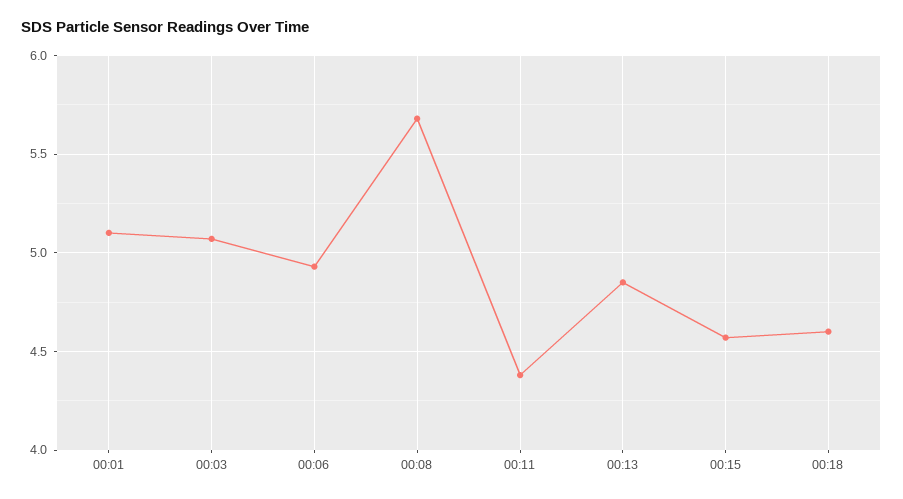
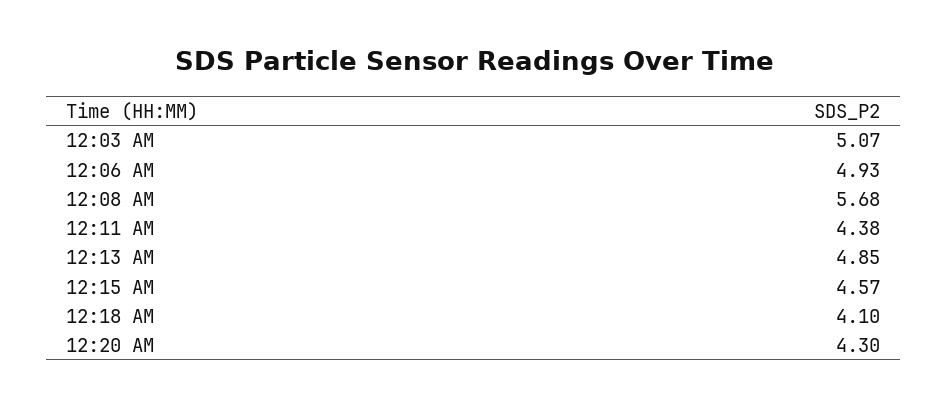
00:01: 5.1 -> none
00:18: 4.6 -> 4.1
12:20 AM: none -> 4.3

